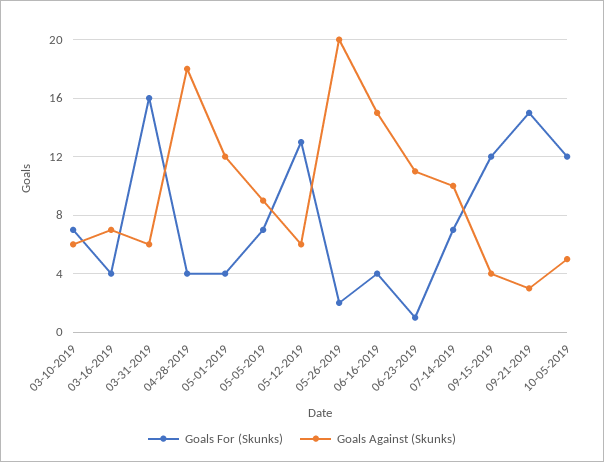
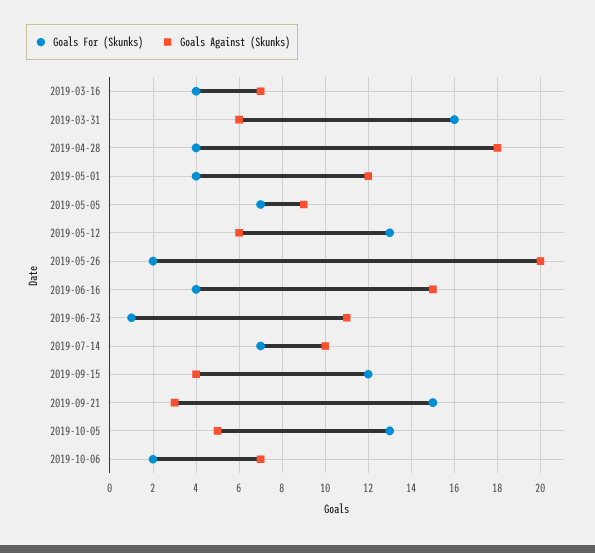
Goals For (Skunks), 03-10-2019: 7 -> none
Goals Against (Skunks), 03-10-2019: 6 -> none
Goals For (Skunks), 10-05-2019: 12 -> 13
Goals For (Skunks), 2019-10-06: none -> 2
Goals Against (Skunks), 2019-10-06: none -> 7

